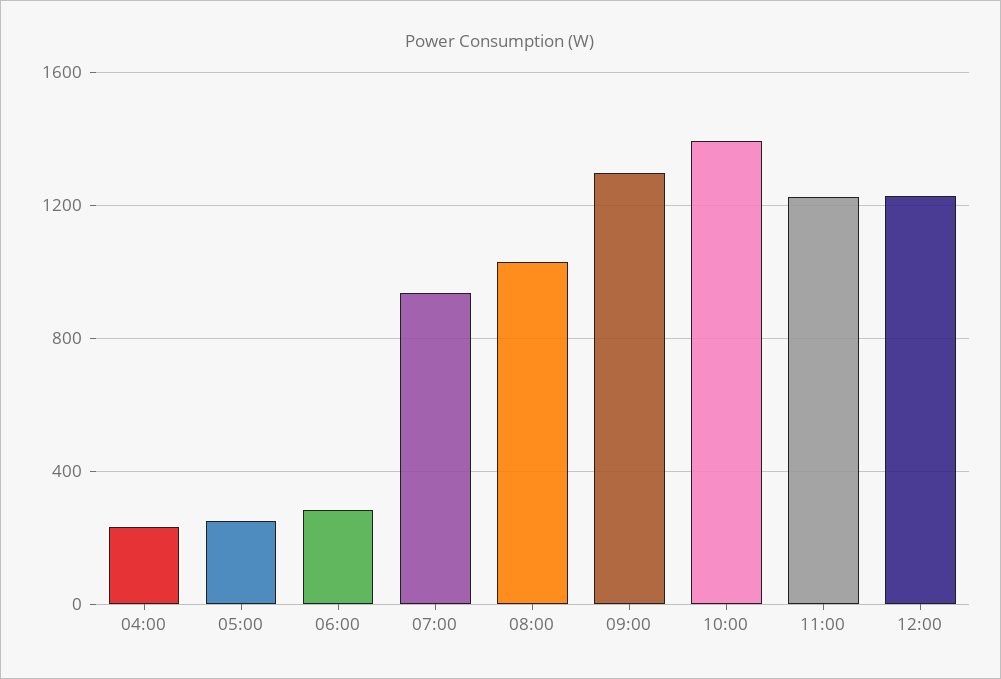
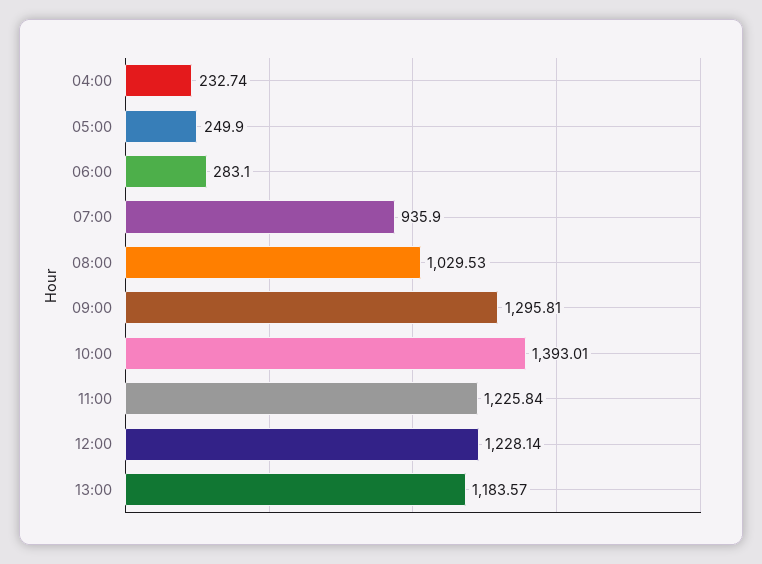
13:00: none -> 1183.57

